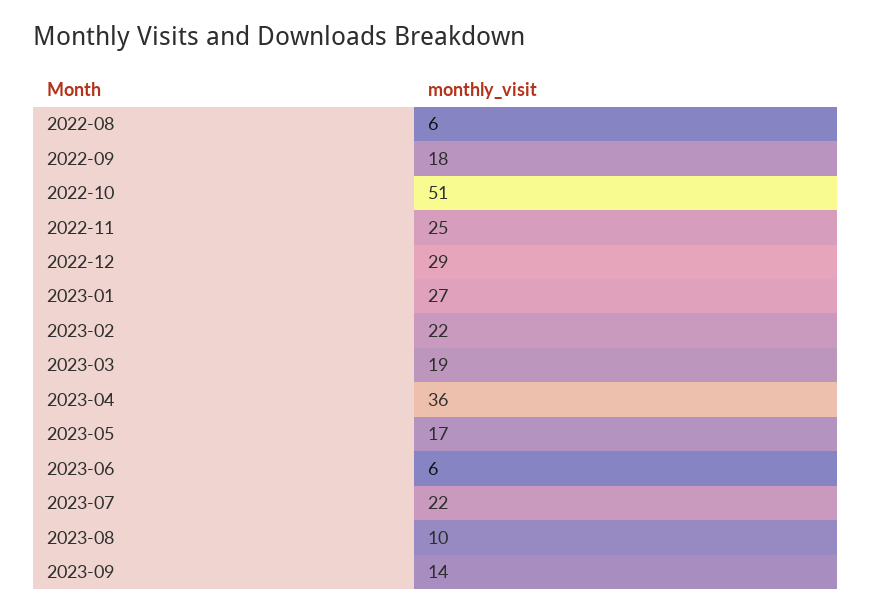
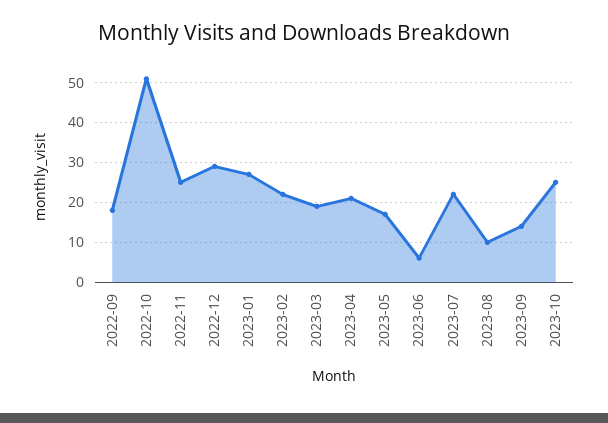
2022-08: 6 -> none
2023-04: 36 -> 20
2023-10: none -> 25

